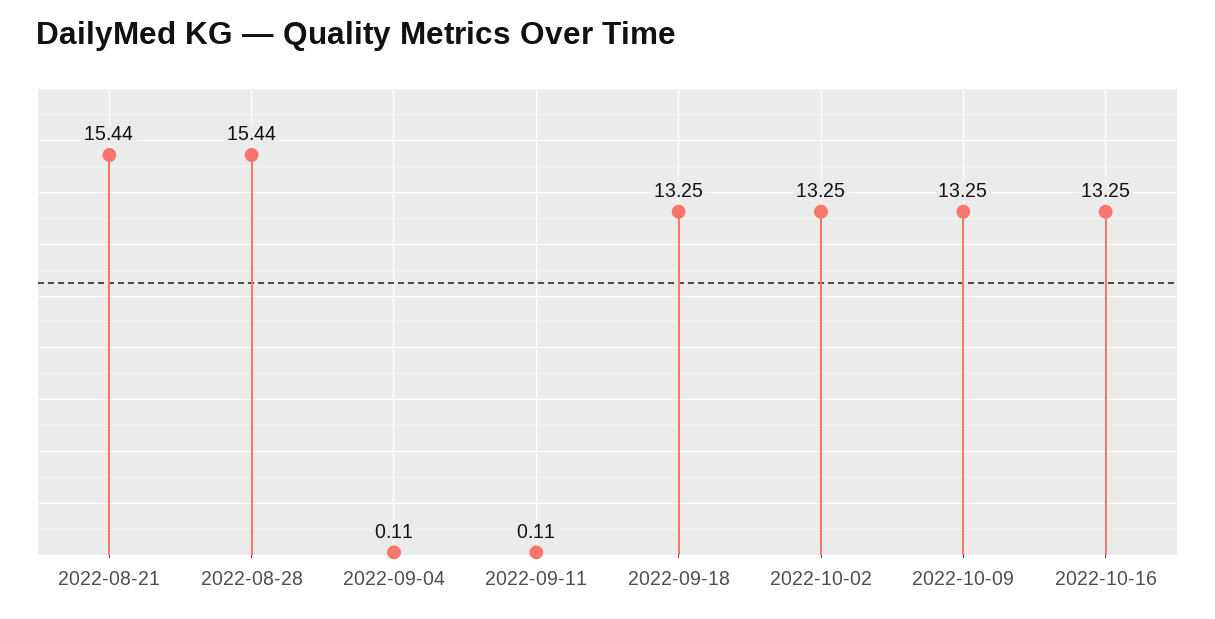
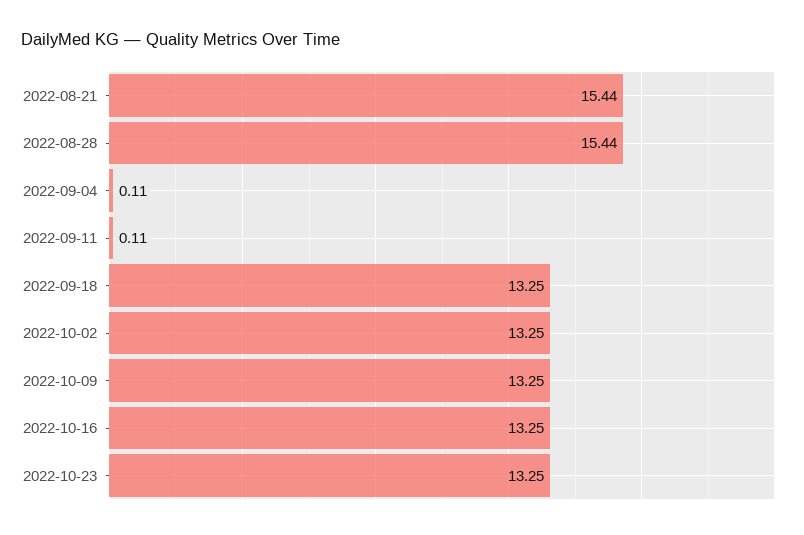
2022-10-23: none -> 13.25

